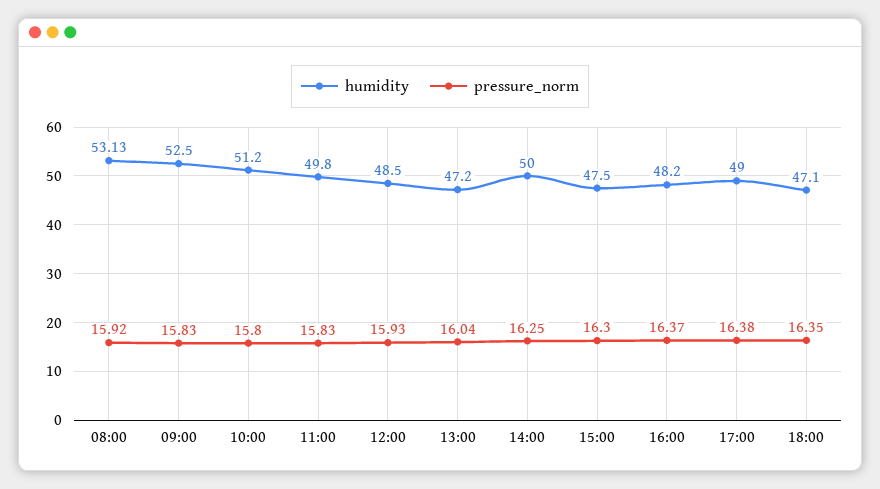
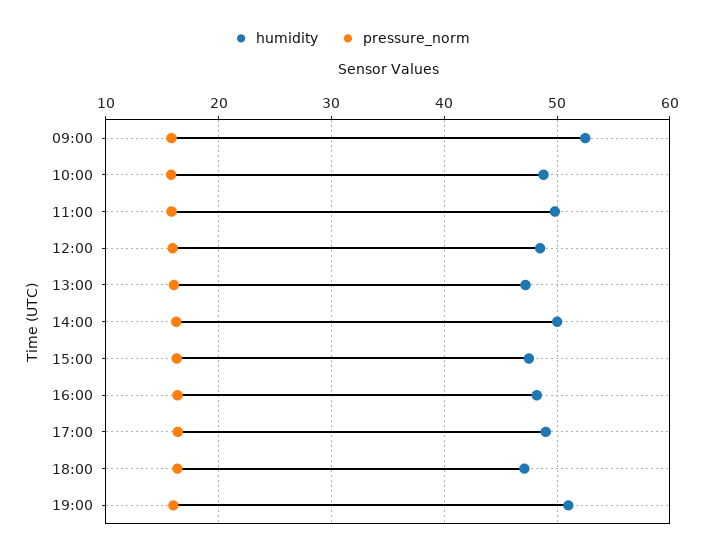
humidity, 08:00: 53.13 -> none
pressure_norm, 08:00: 15.92 -> none
humidity, 10:00: 51.2 -> 49
humidity, 19:00: none -> 51
pressure_norm, 19:00: none -> 16

